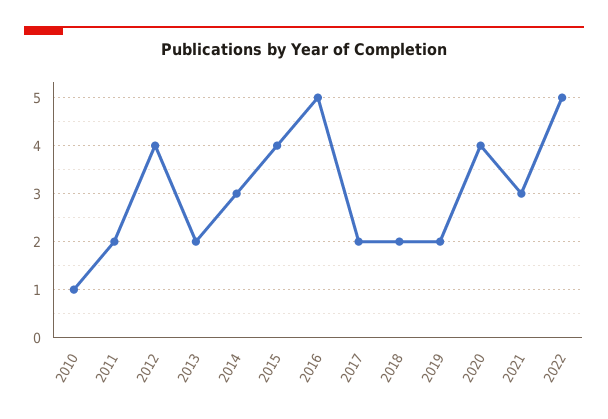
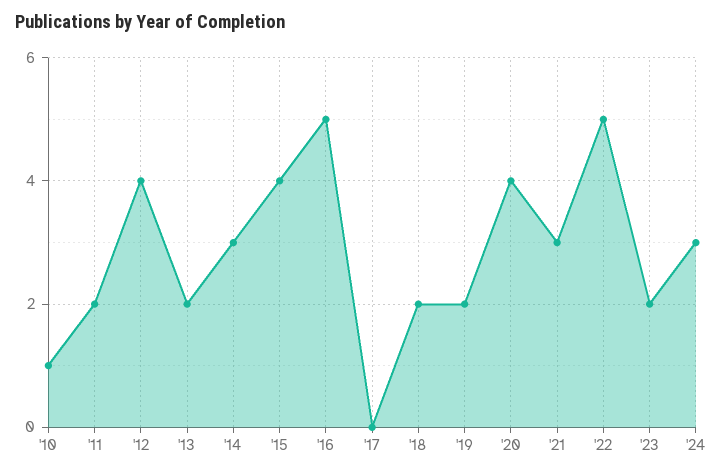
2017: 2 -> 0
'23: none -> 2
'24: none -> 3

